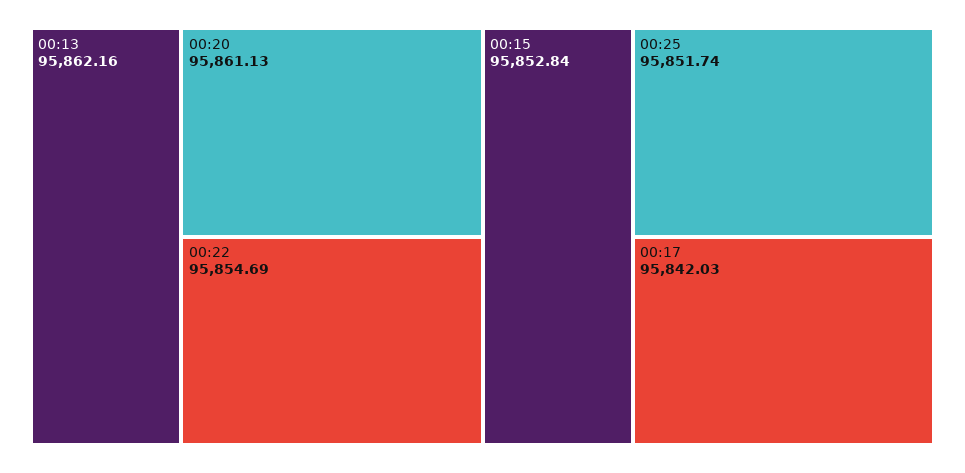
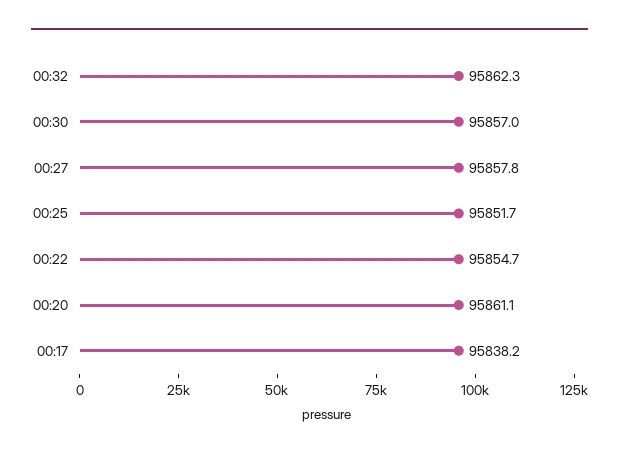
00:13: 95862.16 -> none
00:15: 95852.84 -> none
00:17: 95842.03 -> 95838.2
00:32: none -> 95862.3
00:30: none -> 95857
00:27: none -> 95857.8

